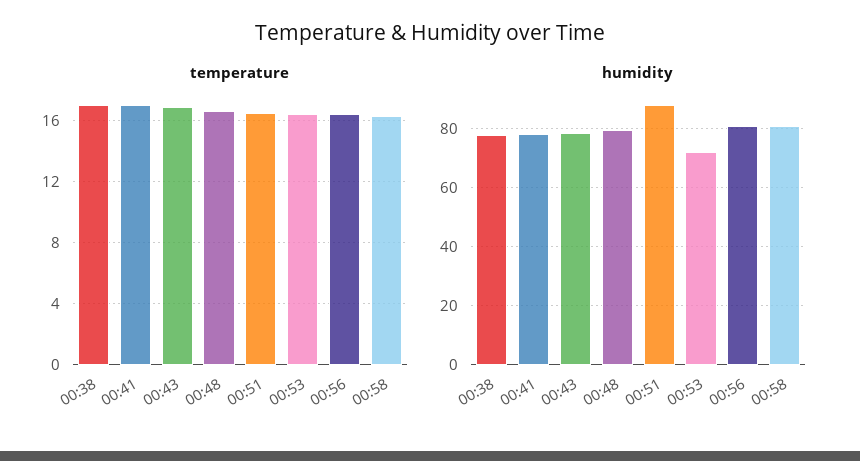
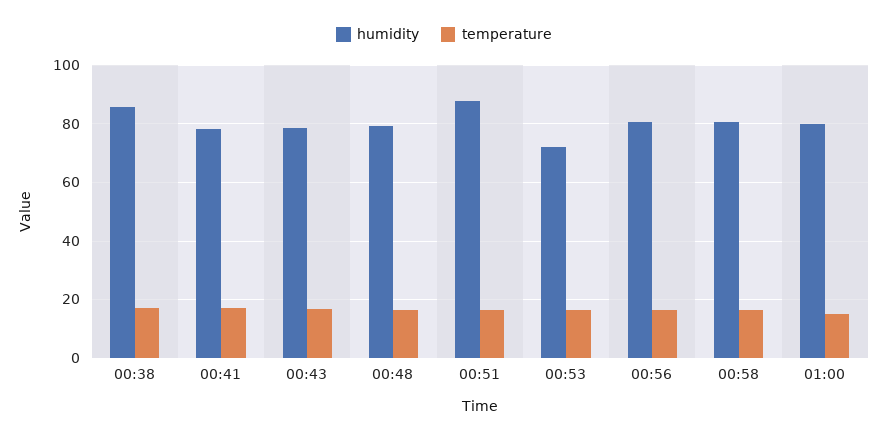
humidity, 00:38: 77.5 -> 85
humidity, 01:00: none -> 80
temperature, 01:00: none -> 15

